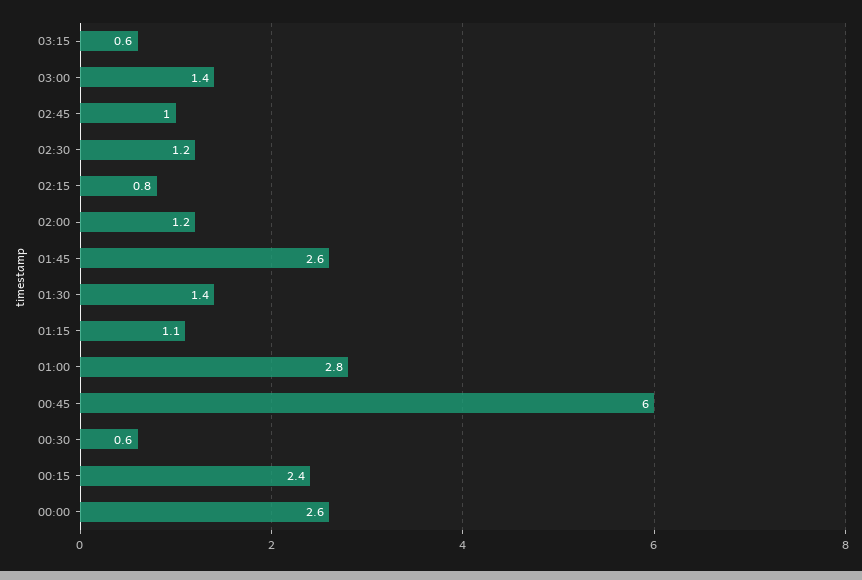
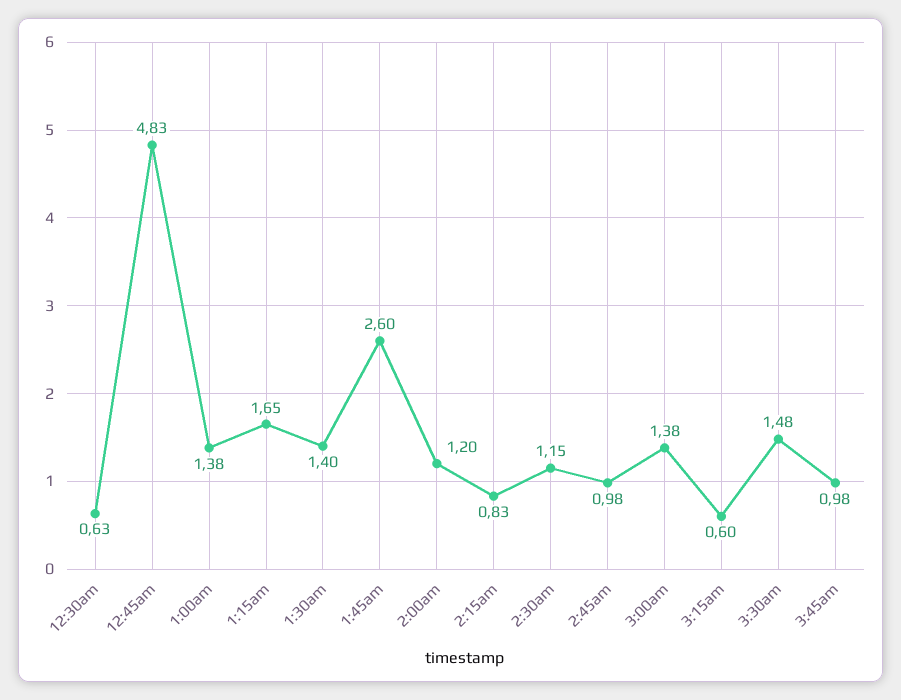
01:15: 1.1 -> 1.65
01:00: 2.8 -> 1.38
00:45: 6 -> 4.83
00:15: 2.4 -> none
00:00: 2.6 -> none
3:30am: none -> 1.48
3:45am: none -> 0.98

